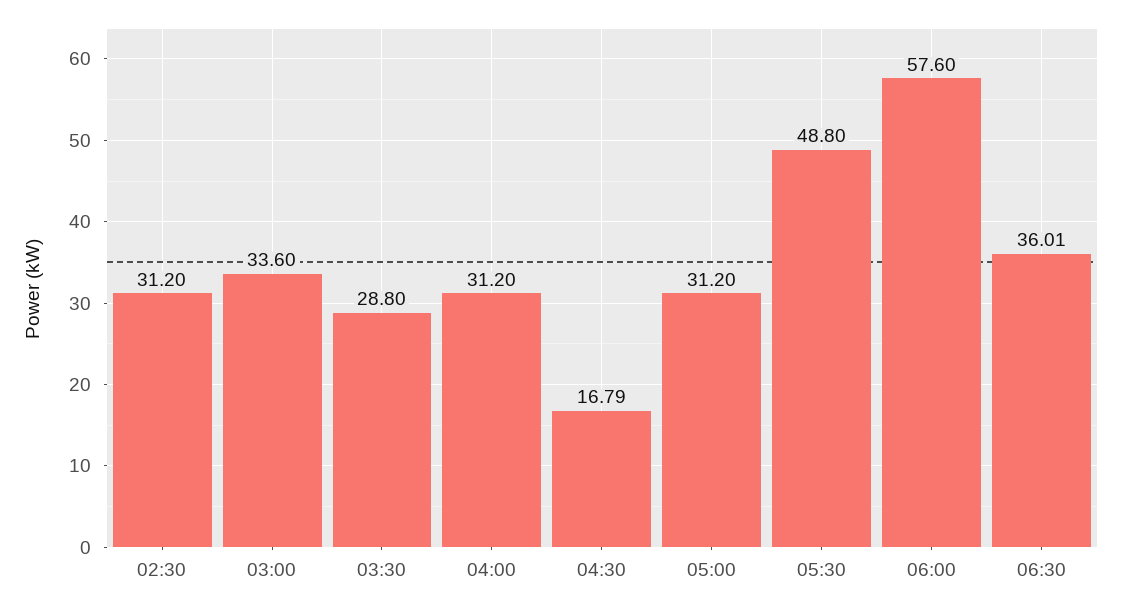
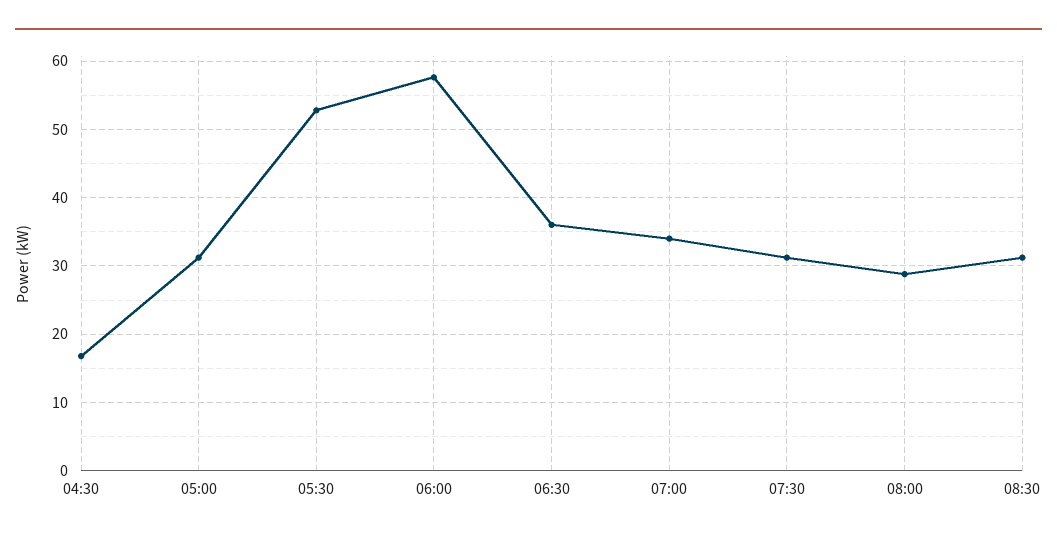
02:30: 31.2 -> none
03:00: 33.6 -> none
03:30: 28.8 -> none
04:00: 31.2 -> none
05:30: 48.8 -> 53
07:00: none -> 34
07:30: none -> 31
08:00: none -> 29
08:30: none -> 31

